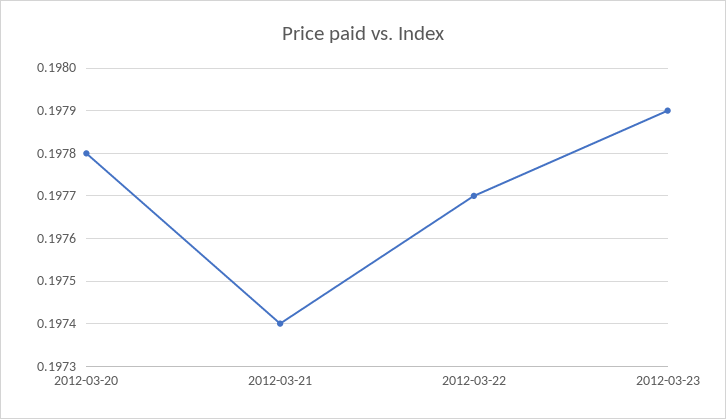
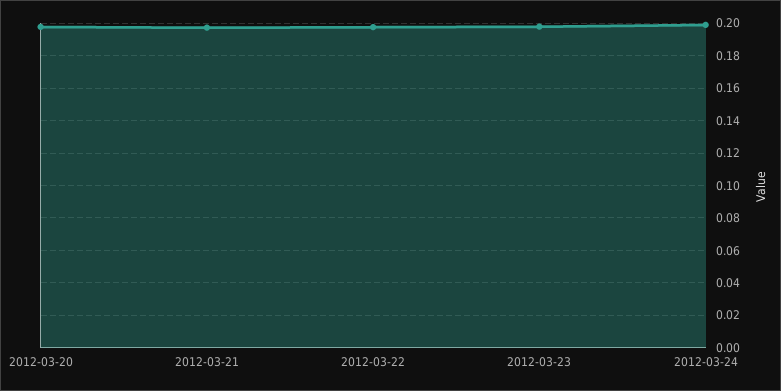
2012-03-24: none -> 0.2

